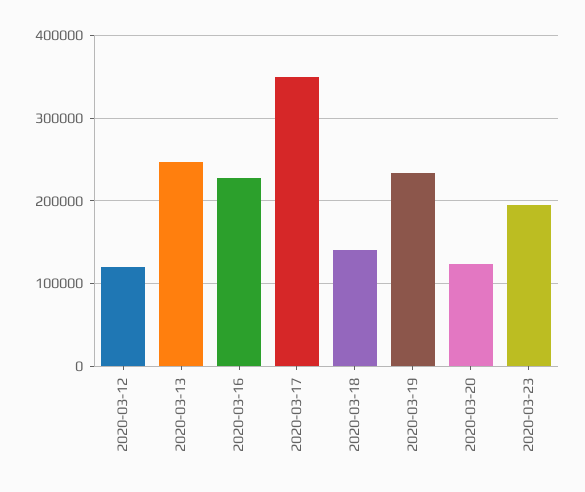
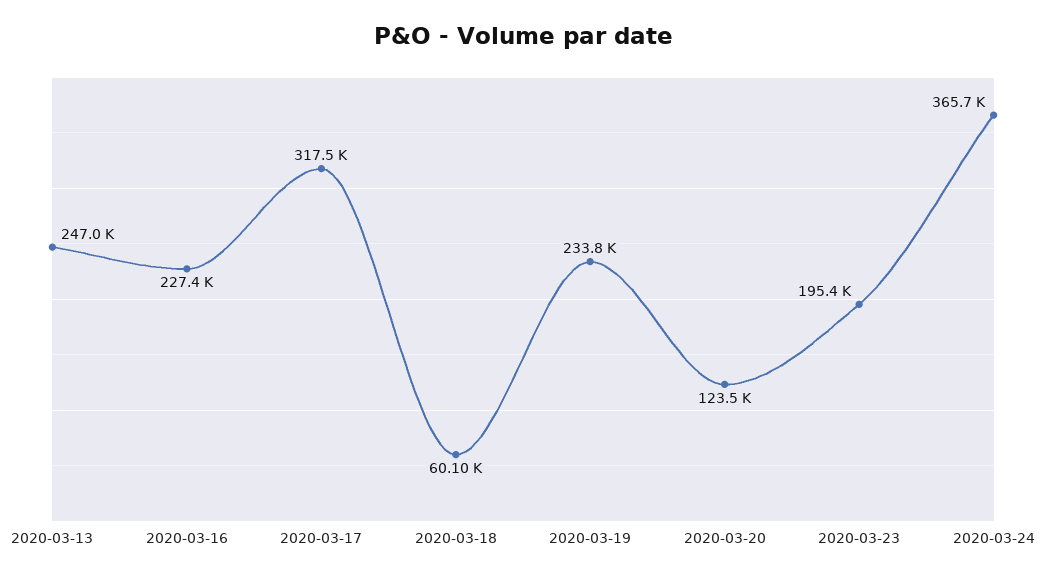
2020-03-12: 120000 -> none
2020-03-17: 350000 -> 317500
2020-03-18: 140000 -> 60100
2020-03-24: none -> 365700

